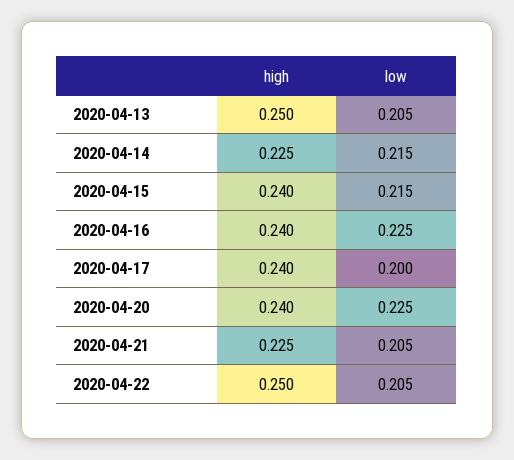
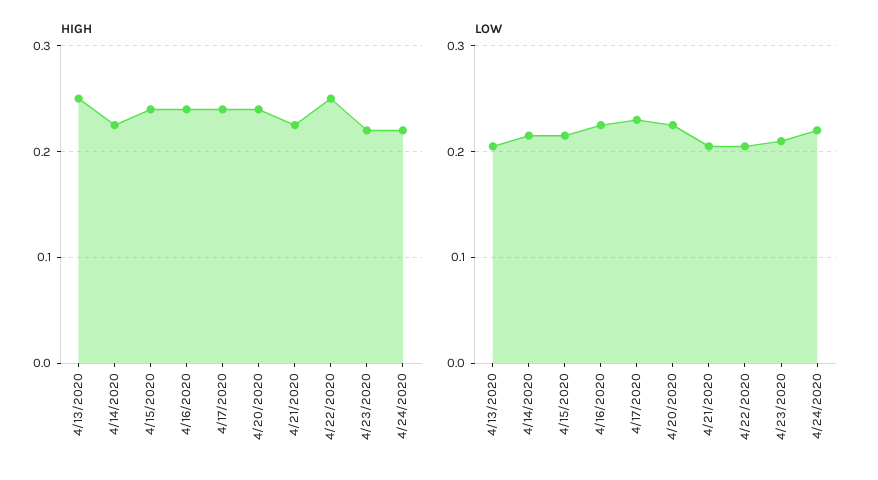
low, 2020-04-17: 0.2 -> 0.23
high, 4/23/2020: none -> 0.22
high, 4/24/2020: none -> 0.22
low, 4/23/2020: none -> 0.21
low, 4/24/2020: none -> 0.22

